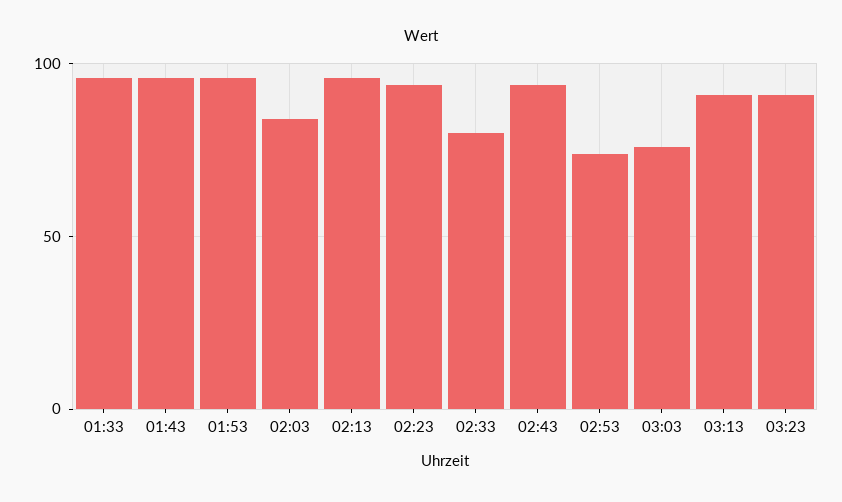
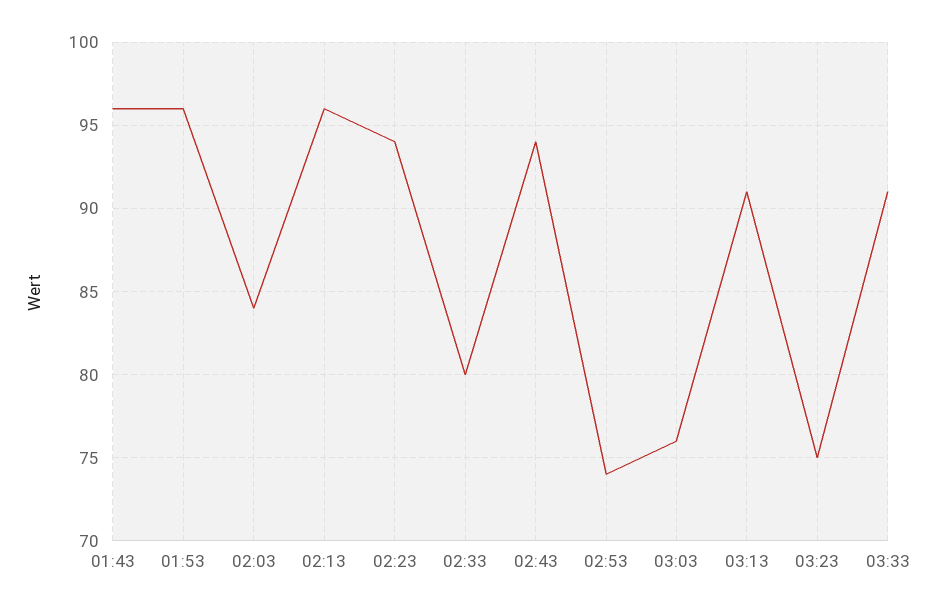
01:33: 95 -> none
03:23: 90 -> 75
03:33: none -> 91

